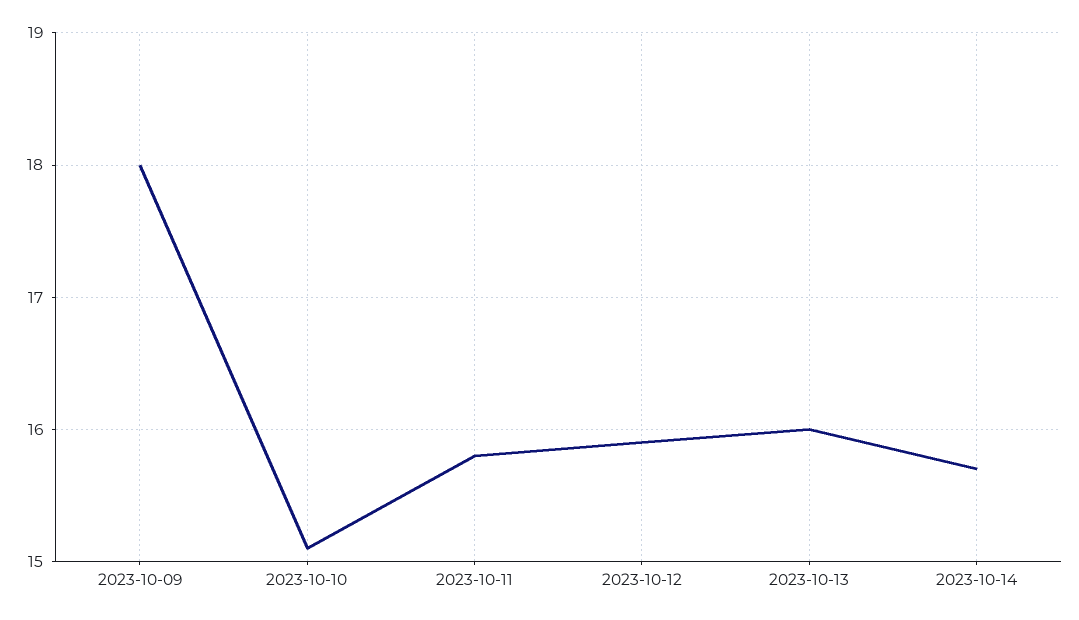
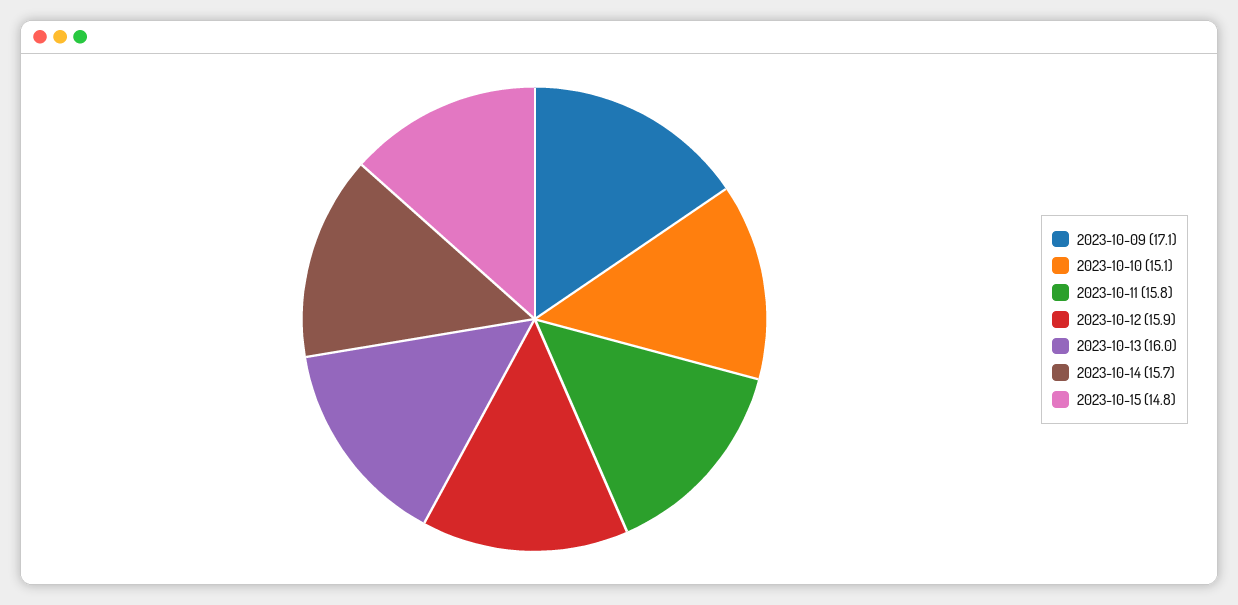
2023-10-09: 18 -> 17.1
2023-10-15: none -> 14.8

